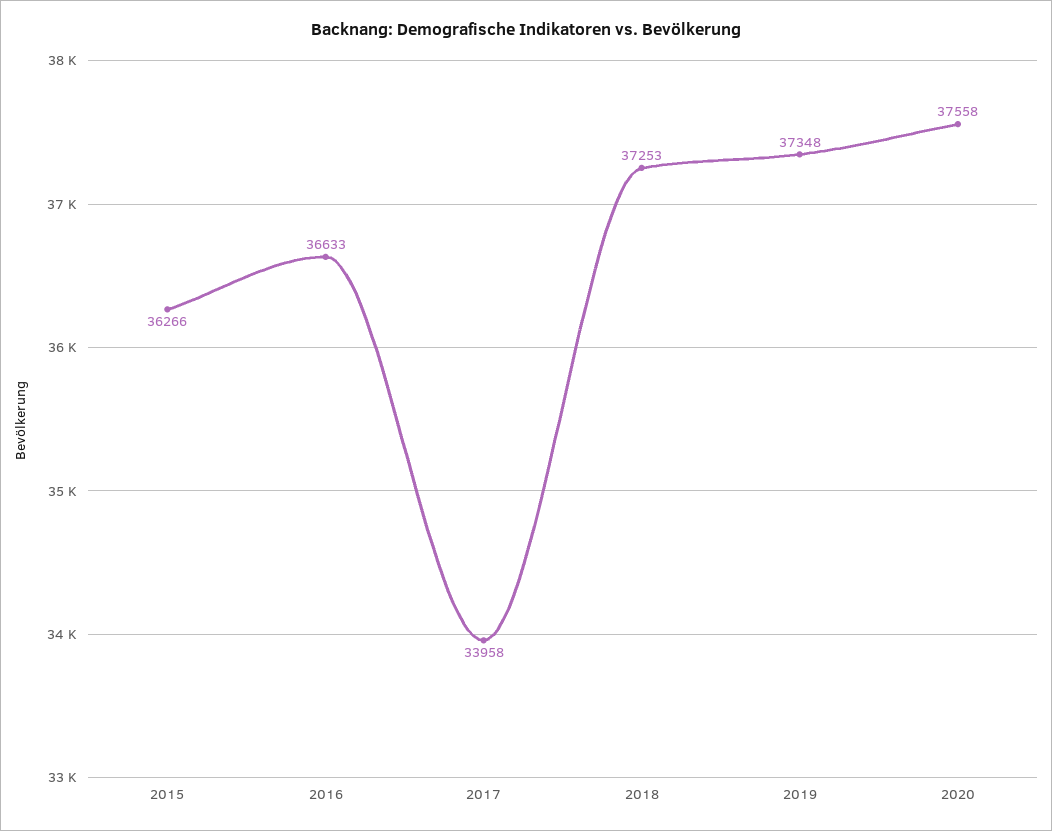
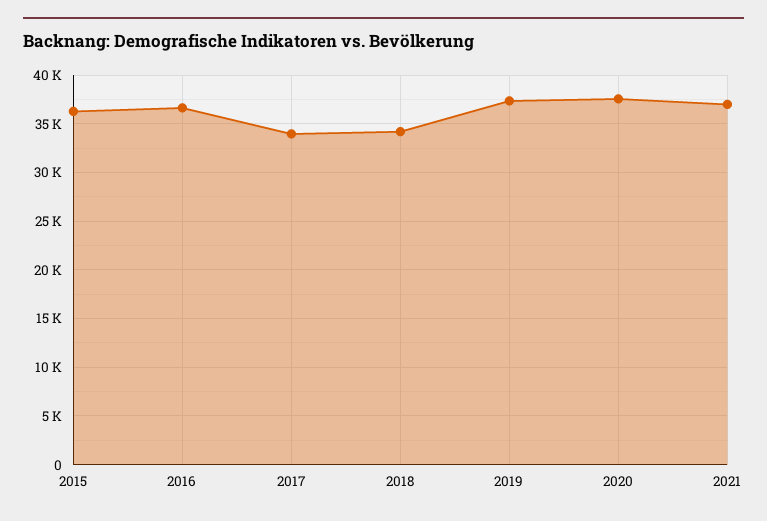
2018: 37253 -> 34000
2021: none -> 37000

